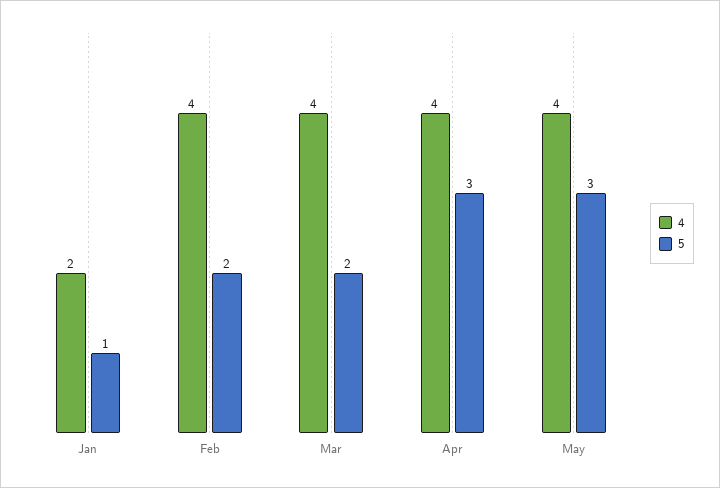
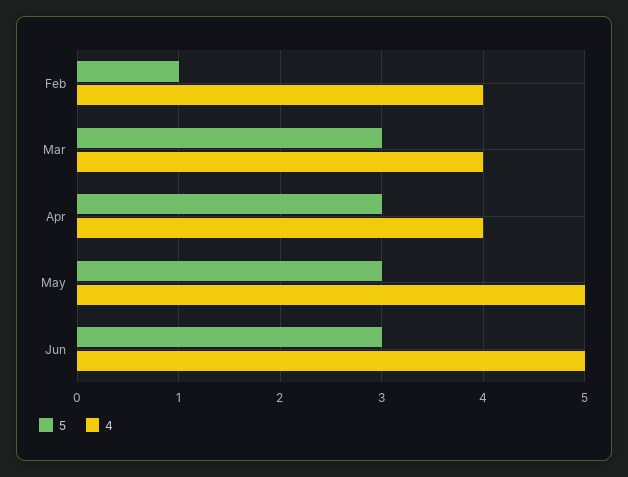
4, Jan: 2 -> none
5, Jan: 1 -> none
5, Feb: 2 -> 1
5, Mar: 2 -> 3
4, May: 4 -> 5
5, Jun: none -> 3
4, Jun: none -> 5

